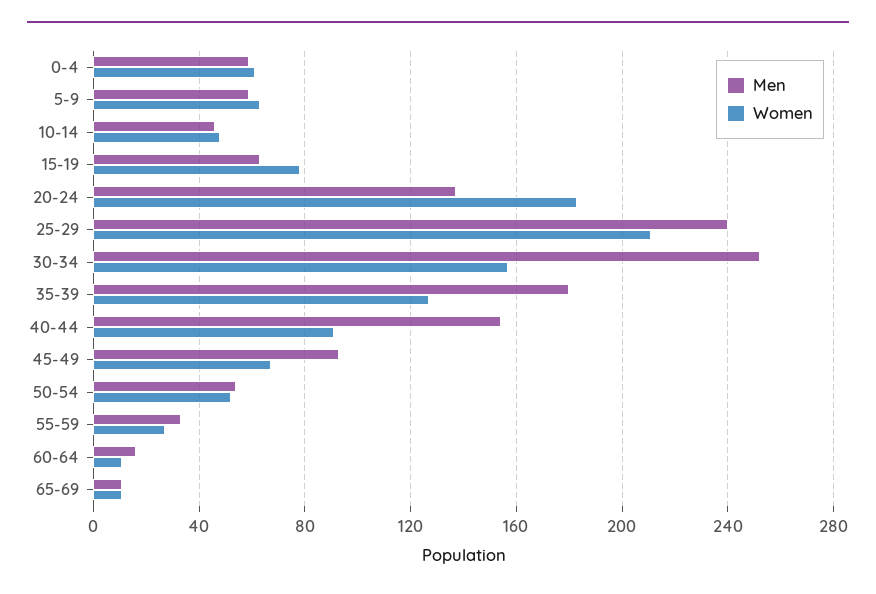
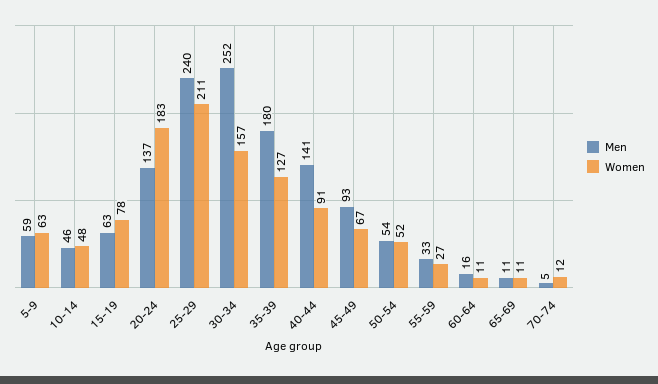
Men, 0-4: 60 -> none
Women, 0-4: 60 -> none
Men, 40-44: 155 -> 141
Men, 70-74: none -> 5
Women, 70-74: none -> 12

